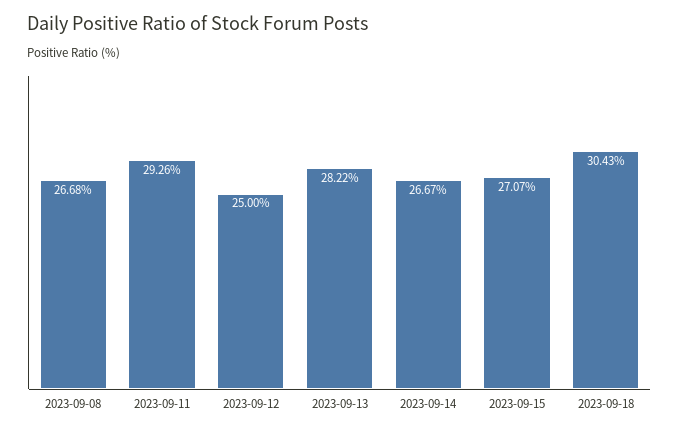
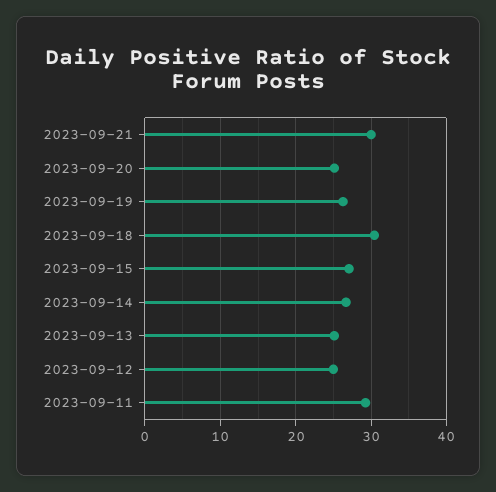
2023-09-08: 26.68 -> none
2023-09-13: 28.22 -> 25
2023-09-21: none -> 30
2023-09-20: none -> 25
2023-09-19: none -> 26

